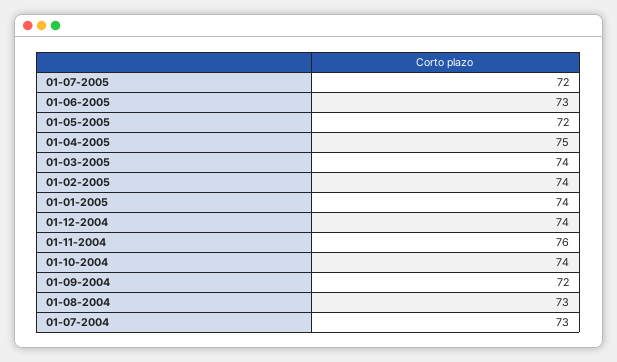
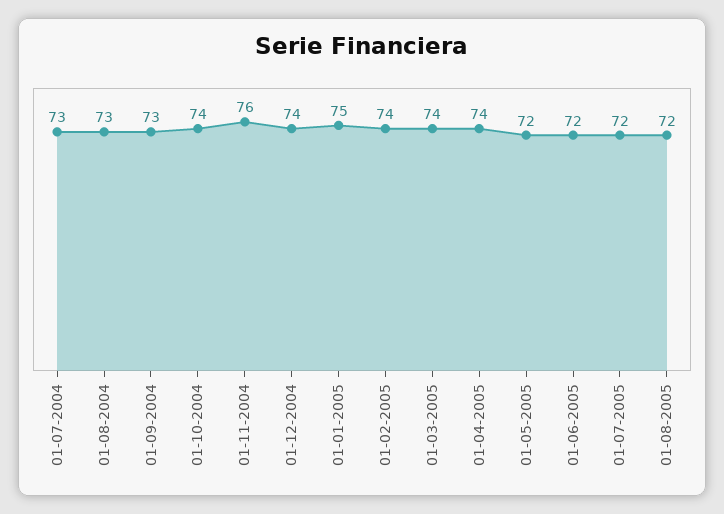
01-06-2005: 73 -> 72
01-04-2005: 75 -> 74
01-01-2005: 74 -> 75
01-09-2004: 72 -> 73
01-08-2005: none -> 72

